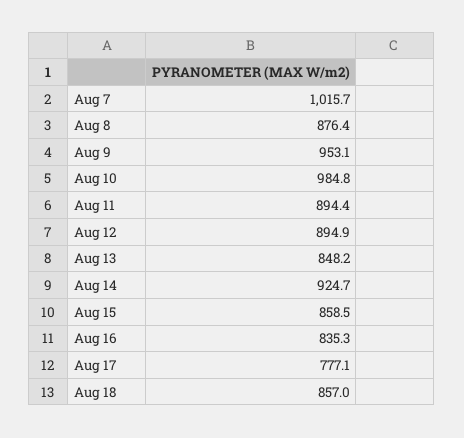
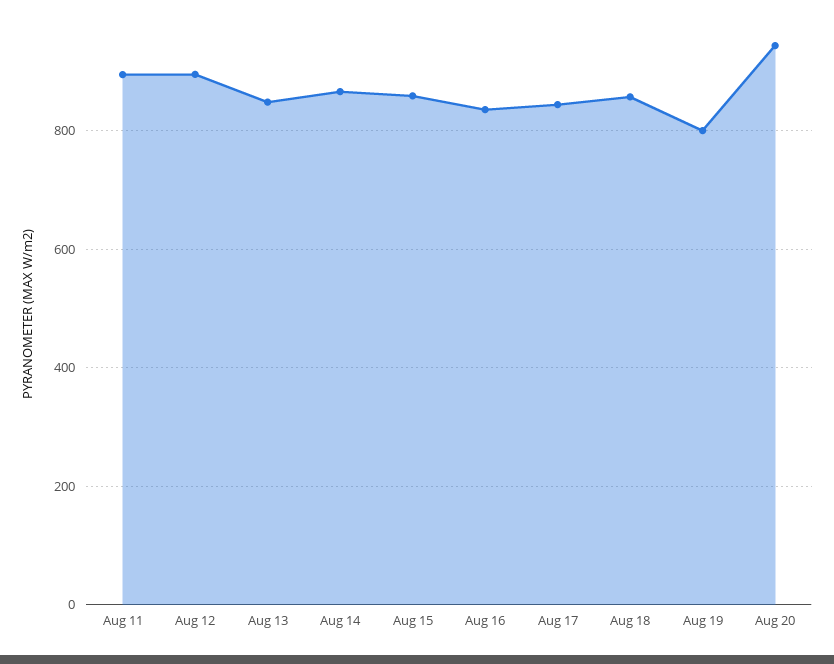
Aug 7: 1015.7 -> none
Aug 8: 876.4 -> none
Aug 9: 953.1 -> none
Aug 10: 984.8 -> none
Aug 14: 924.7 -> 860
Aug 17: 777.1 -> 840
Aug 19: none -> 800
Aug 20: none -> 940

